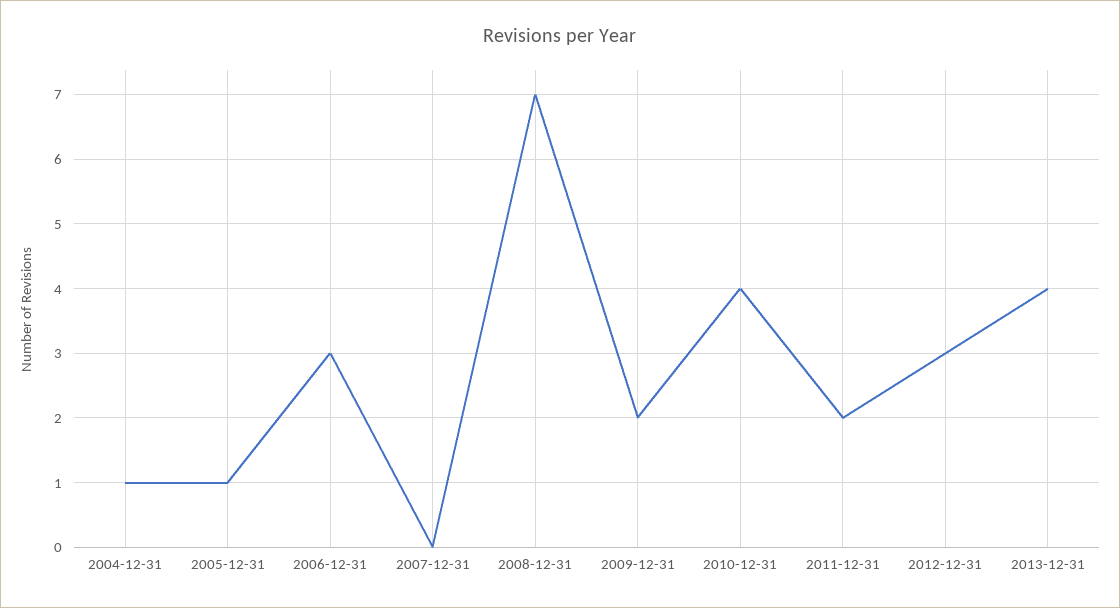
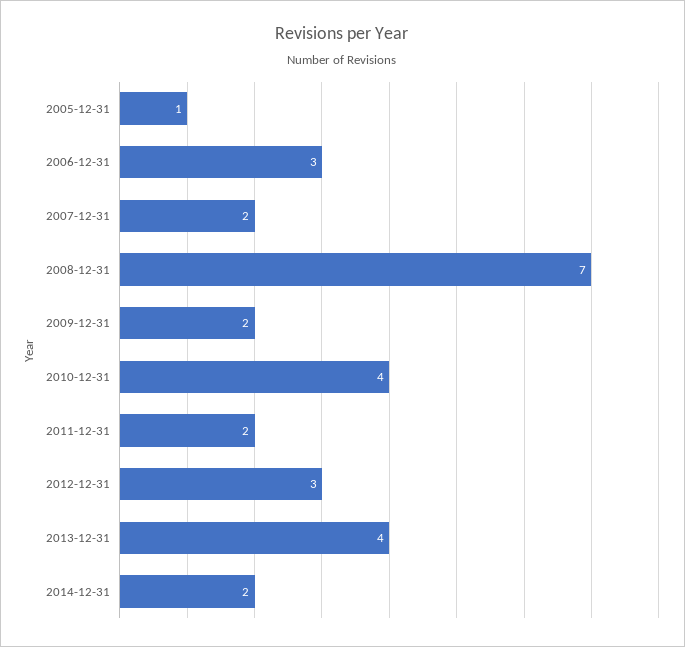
2004-12-31: 1 -> none
2007-12-31: 0 -> 2
2014-12-31: none -> 2

